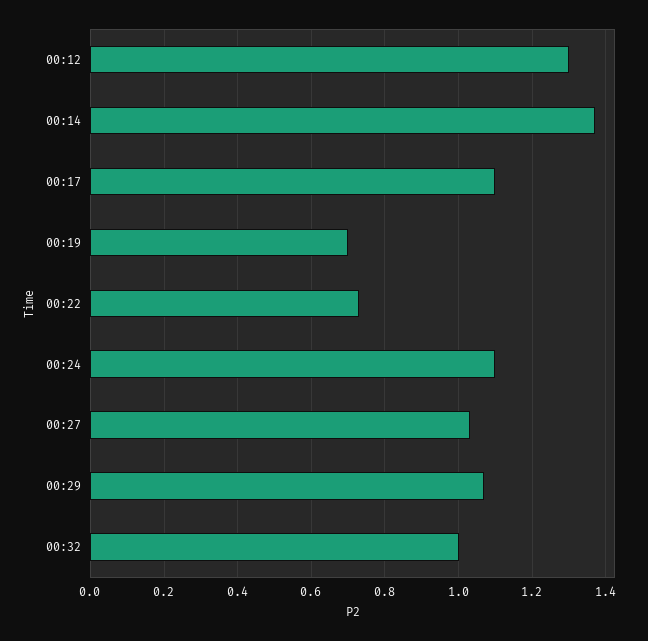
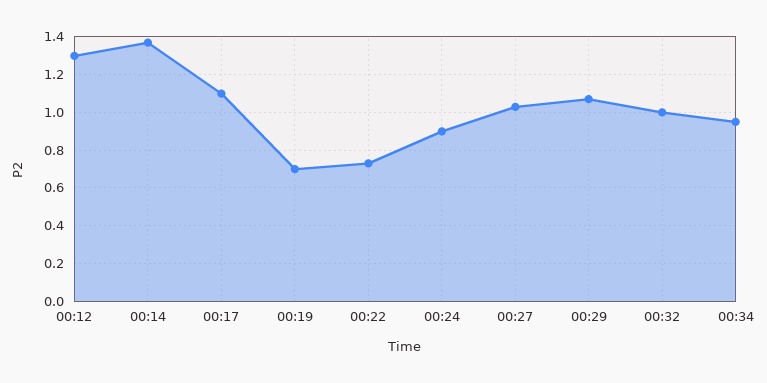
00:24: 1.1 -> 0.9
00:34: none -> 0.95

